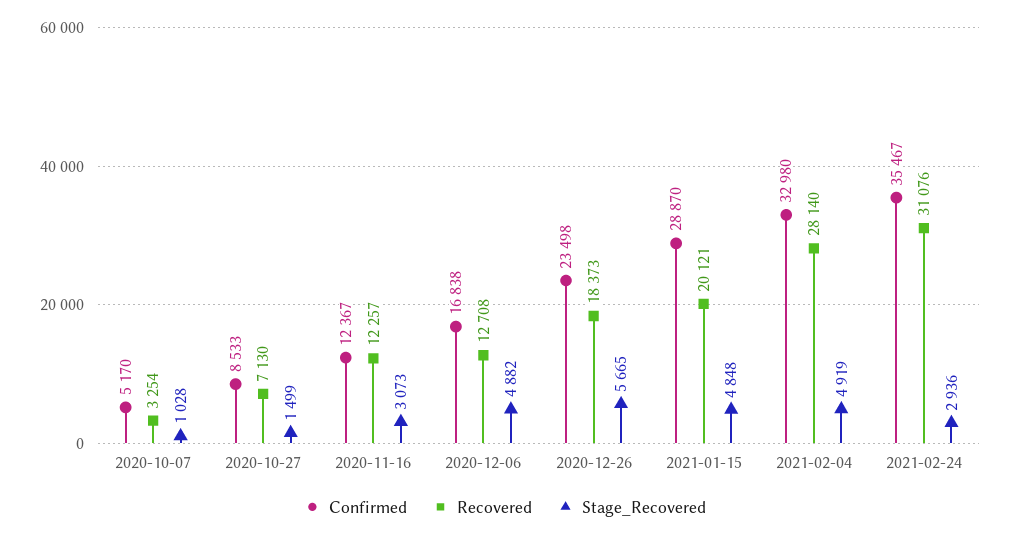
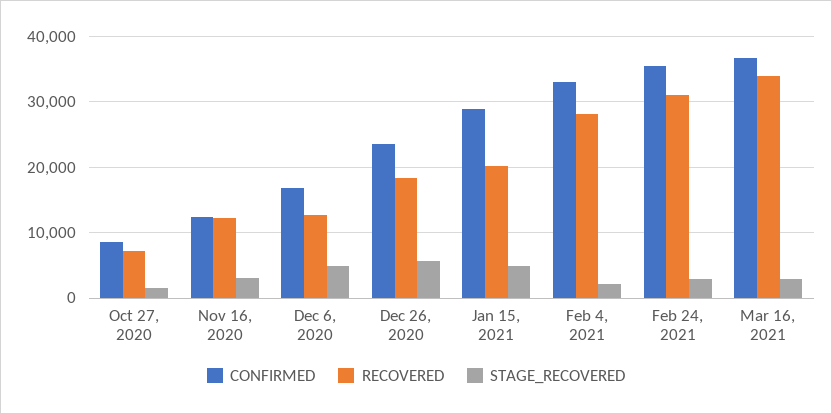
Confirmed, 2020-10-07: 5170 -> none
Recovered, 2020-10-07: 3254 -> none
Stage_Recovered, 2020-10-07: 1028 -> none
Stage_Recovered, 2021-02-04: 4919 -> 2000
Confirmed, Mar 16, 2021: none -> 37000
Recovered, Mar 16, 2021: none -> 34000
Stage_Recovered, Mar 16, 2021: none -> 3000

